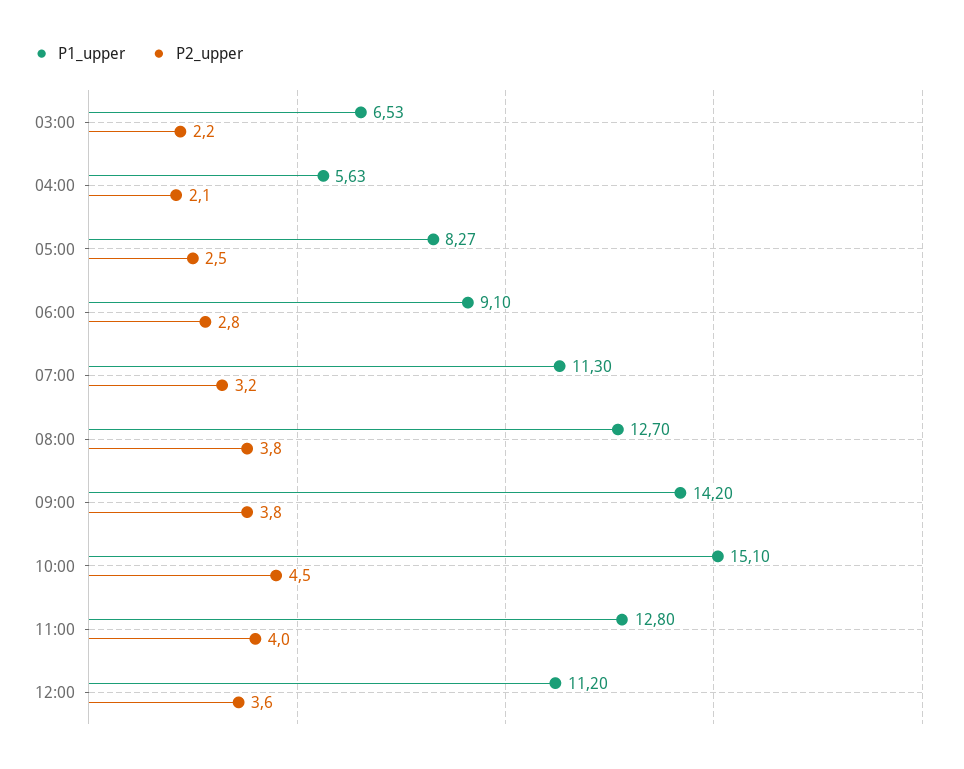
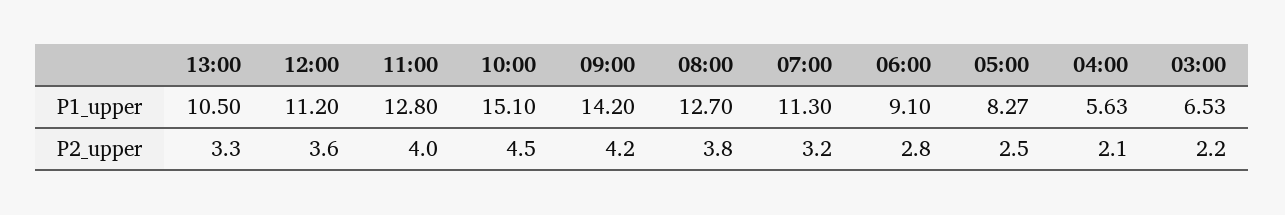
P2_upper, 09:00: 3.8 -> 4.2
P1_upper, 13:00: none -> 10.5
P2_upper, 13:00: none -> 3.3

